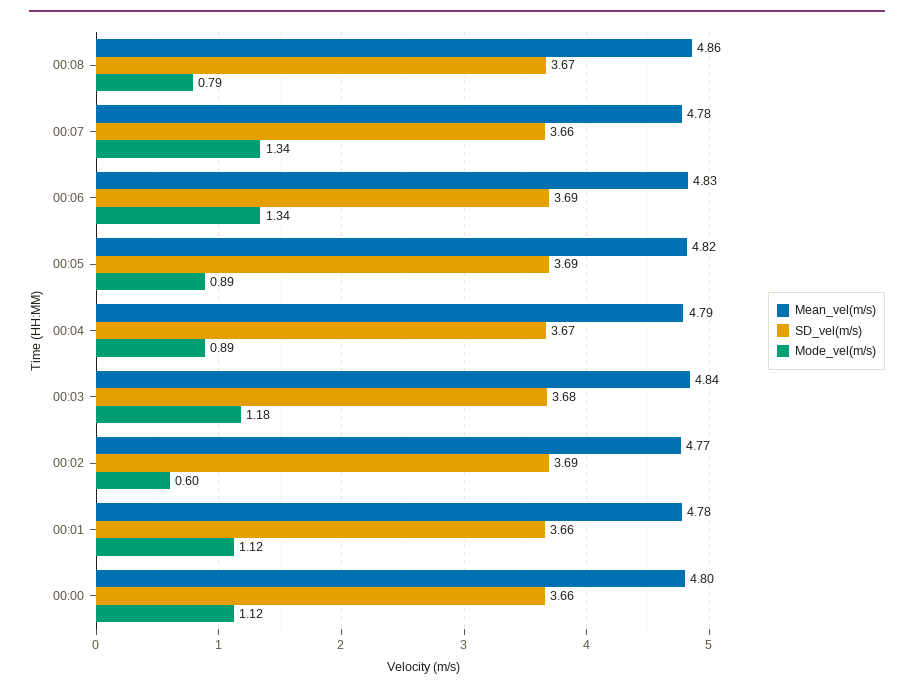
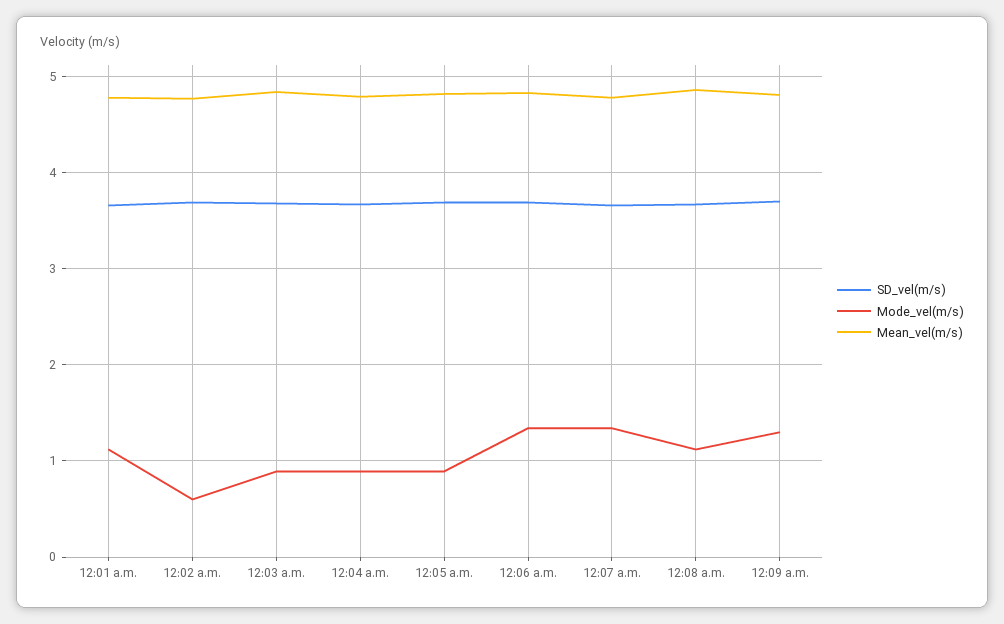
Mode_vel(m/s), 00:08: 0.79 -> 1.1
Mode_vel(m/s), 00:03: 1.18 -> 0.9
Mean_vel(m/s), 00:00: 4.8 -> none
SD_vel(m/s), 00:00: 3.66 -> none
Mode_vel(m/s), 00:00: 1.12 -> none
SD_vel(m/s), 12:09 a.m.: none -> 3.7
Mode_vel(m/s), 12:09 a.m.: none -> 1.3
Mean_vel(m/s), 12:09 a.m.: none -> 4.8

